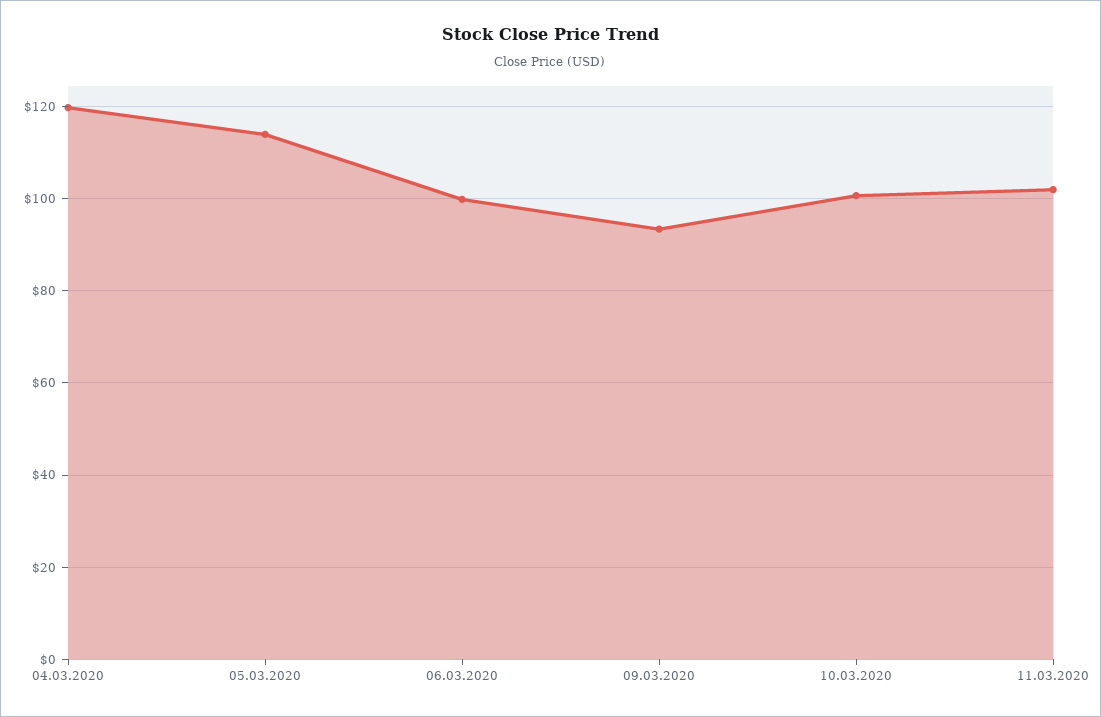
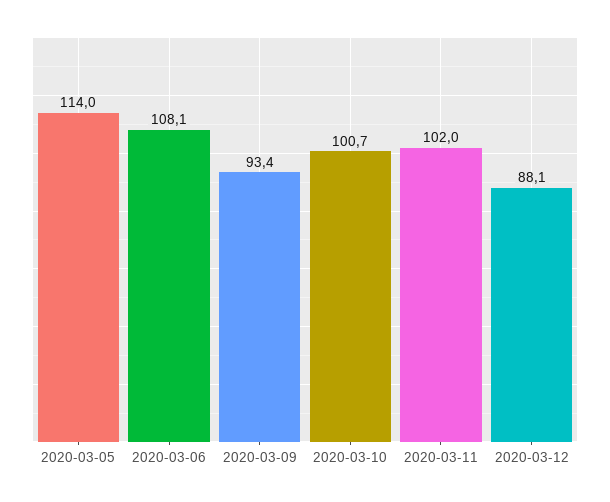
04.03.2020: 120 -> none
06.03.2020: 100 -> 108.1
2020-03-12: none -> 88.1

